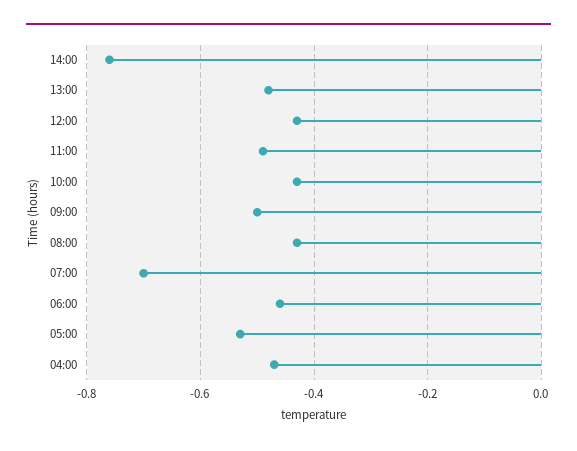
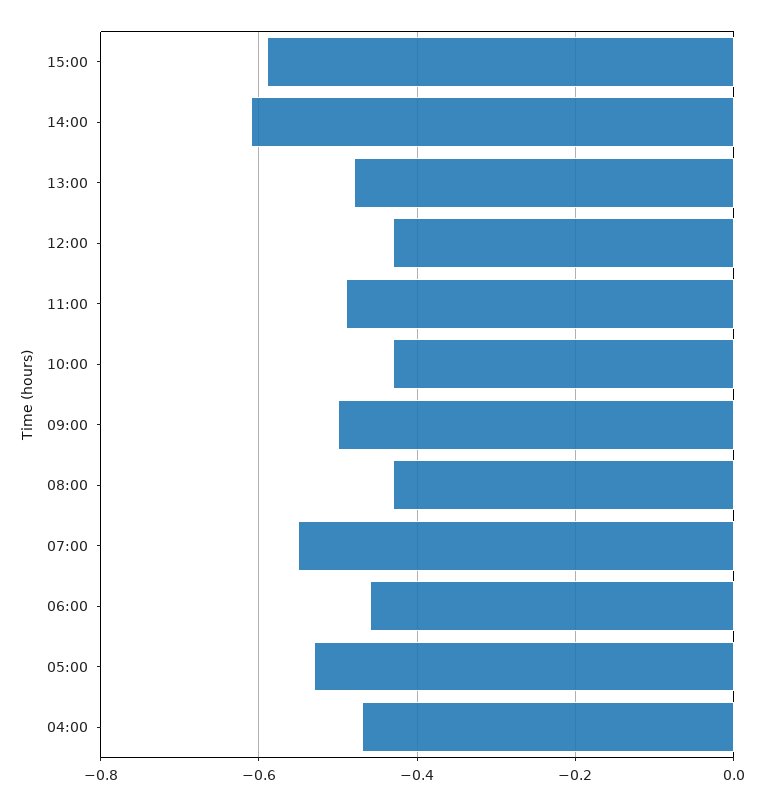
14:00: -0.75 -> -0.6
07:00: -0.7 -> -0.55
15:00: none -> -0.6

